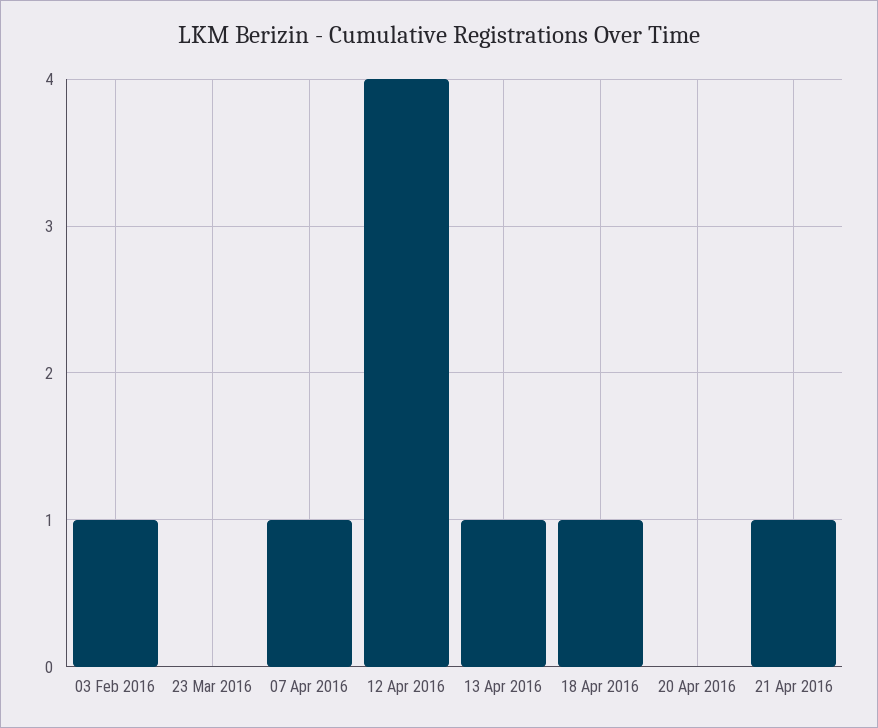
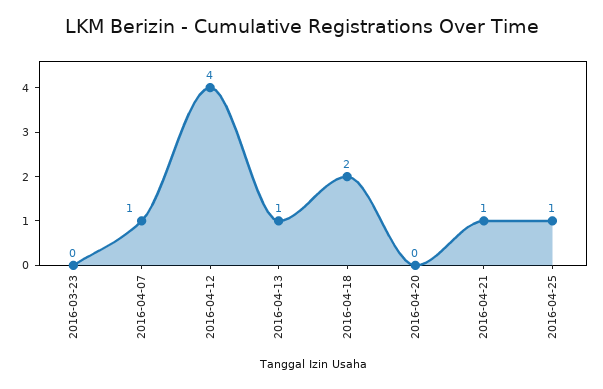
03 Feb 2016: 1 -> none
18 Apr 2016: 1 -> 2
2016-04-25: none -> 1

